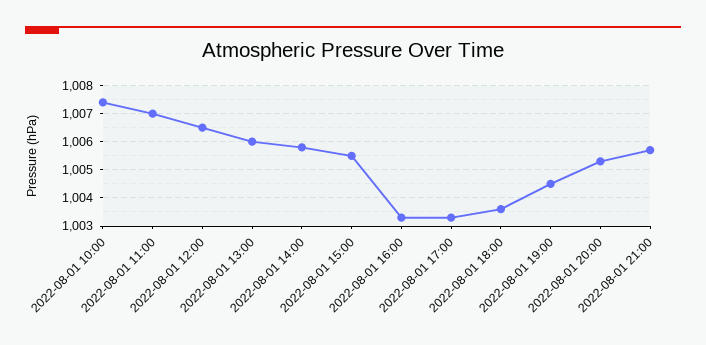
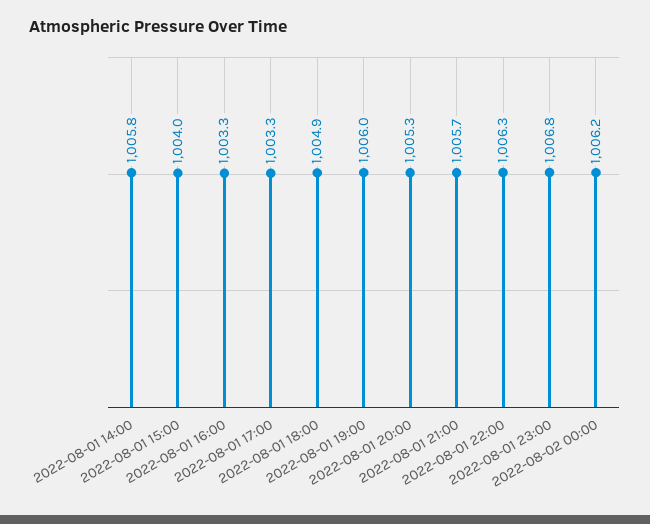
2022-08-01 10:00: 1007.5 -> none
2022-08-01 11:00: 1007 -> none
2022-08-01 12:00: 1006.5 -> none
2022-08-01 13:00: 1006 -> none
2022-08-01 15:00: 1005.5 -> 1004
2022-08-01 18:00: 1003.5 -> 1004.9
2022-08-01 19:00: 1004.5 -> 1006
2022-08-01 22:00: none -> 1006.3
2022-08-01 23:00: none -> 1006.8
2022-08-02 00:00: none -> 1006.2

